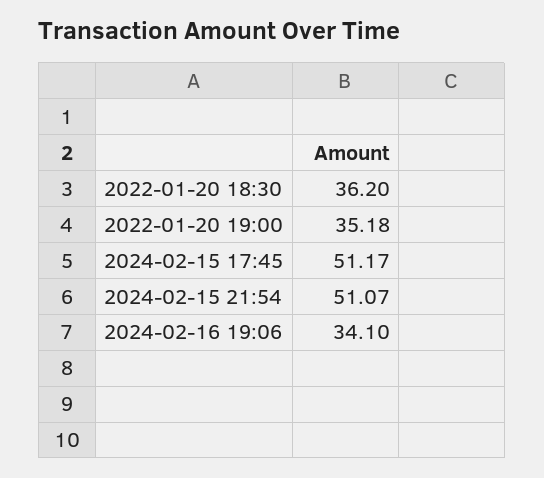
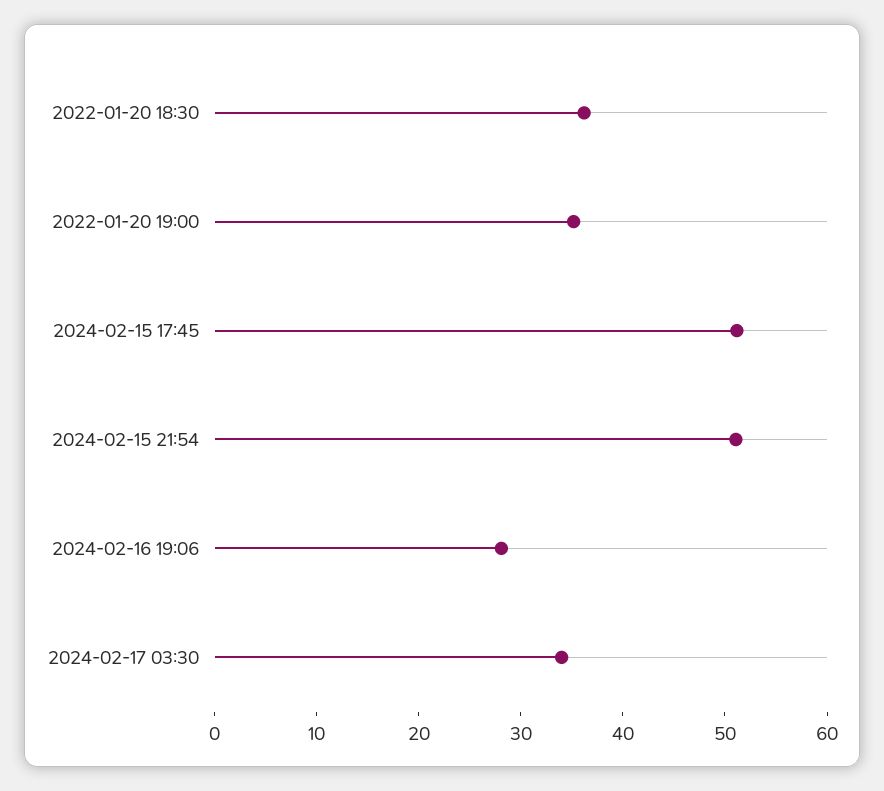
2024-02-16 19:06: 34.1 -> 28
2024-02-17 03:30: none -> 34

